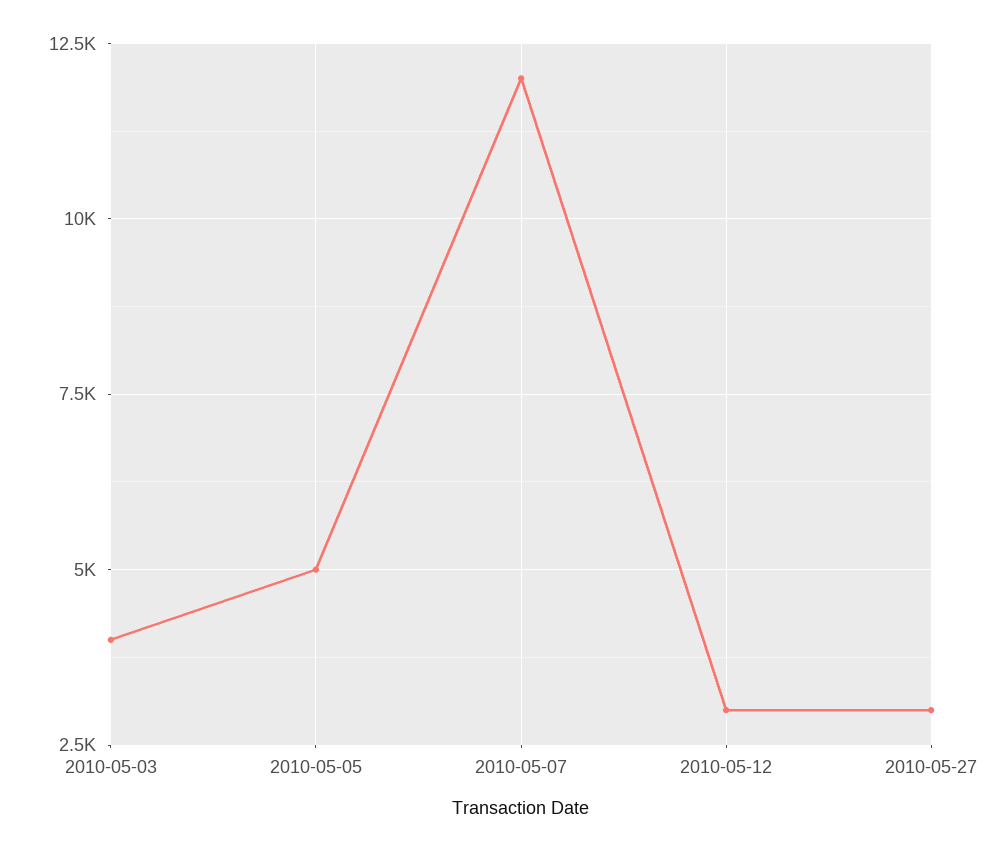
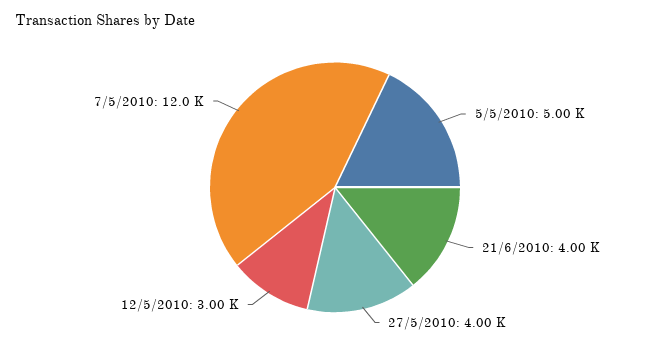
2010-05-03: 4000 -> none
2010-05-27: 3000 -> 4000
21/6/2010: none -> 4000

